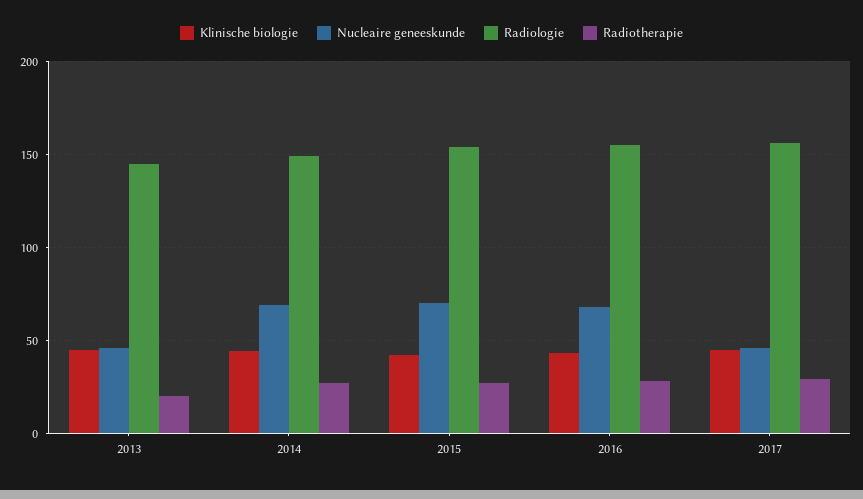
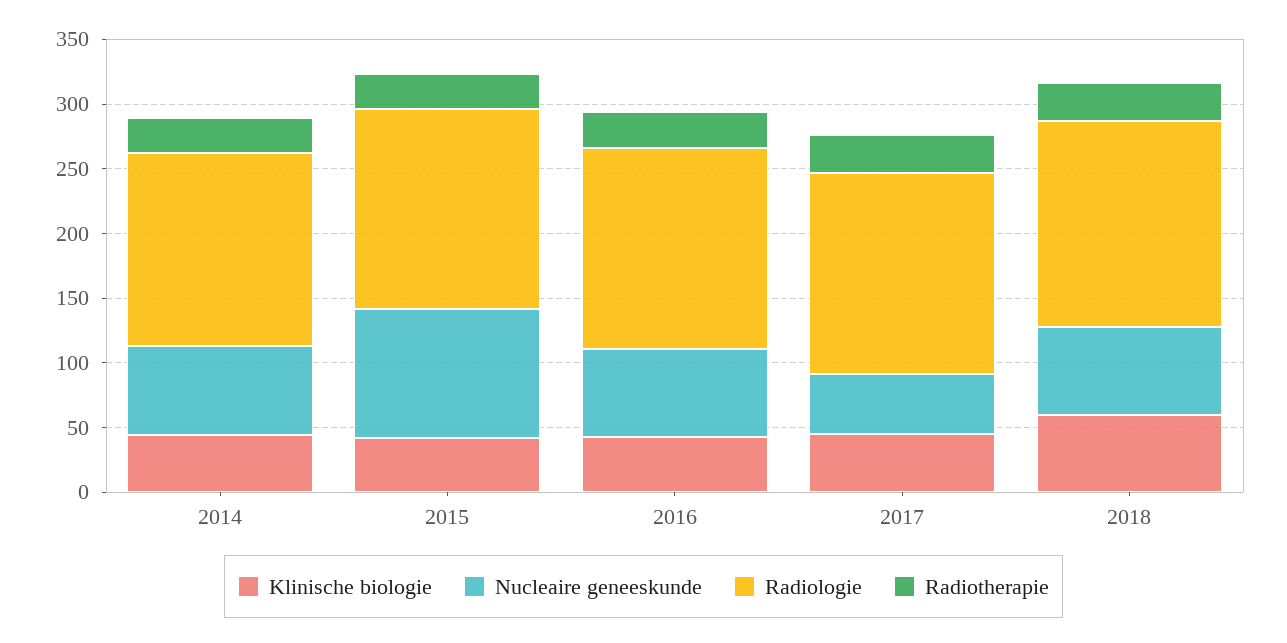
Klinische biologie, 2013: 45 -> none
Nucleaire geneeskunde, 2013: 45 -> none
Radiologie, 2013: 145 -> none
Radiotherapie, 2013: 20 -> none
Nucleaire geneeskunde, 2015: 70 -> 100
Klinische biologie, 2018: none -> 60
Nucleaire geneeskunde, 2018: none -> 70
Radiologie, 2018: none -> 160
Radiotherapie, 2018: none -> 30

